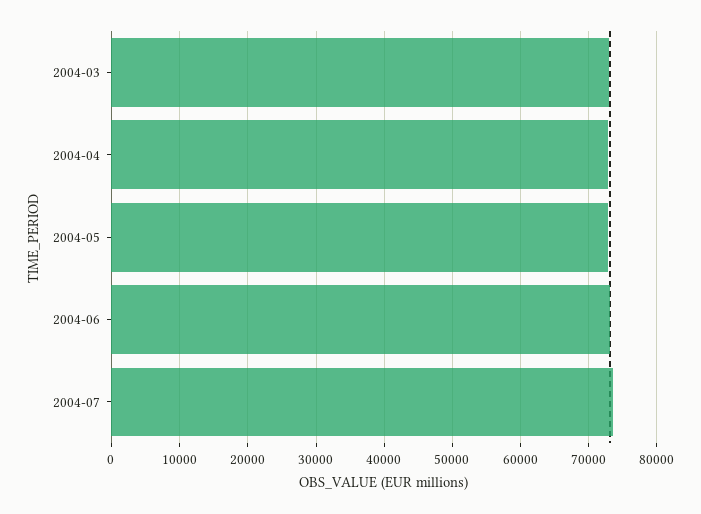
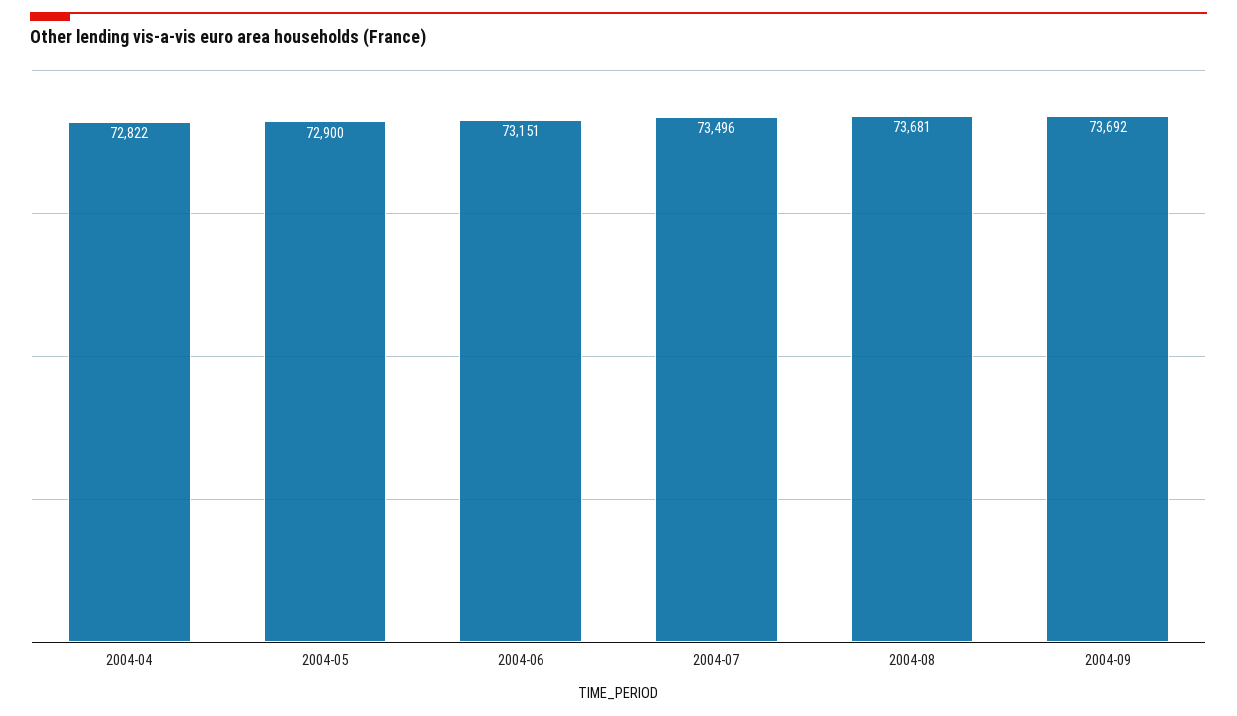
2004-03: 73000 -> none
2004-08: none -> 73681
2004-09: none -> 73692

